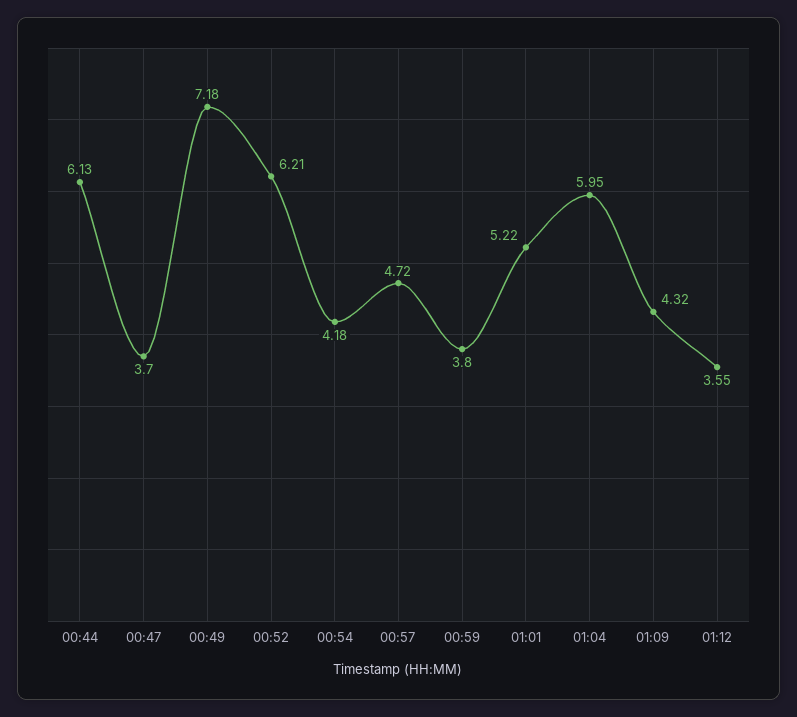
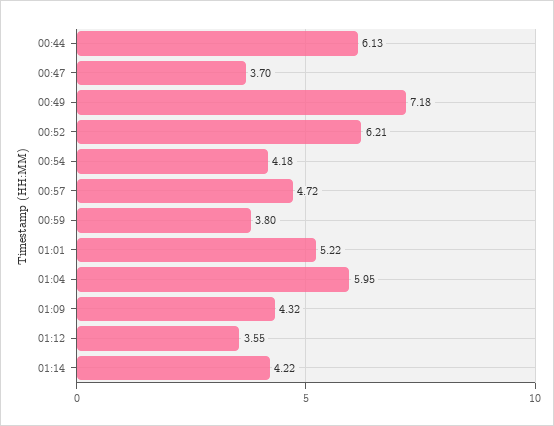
01:14: none -> 4.22

